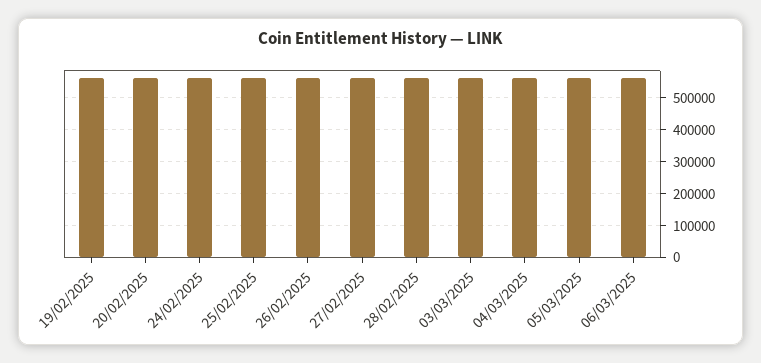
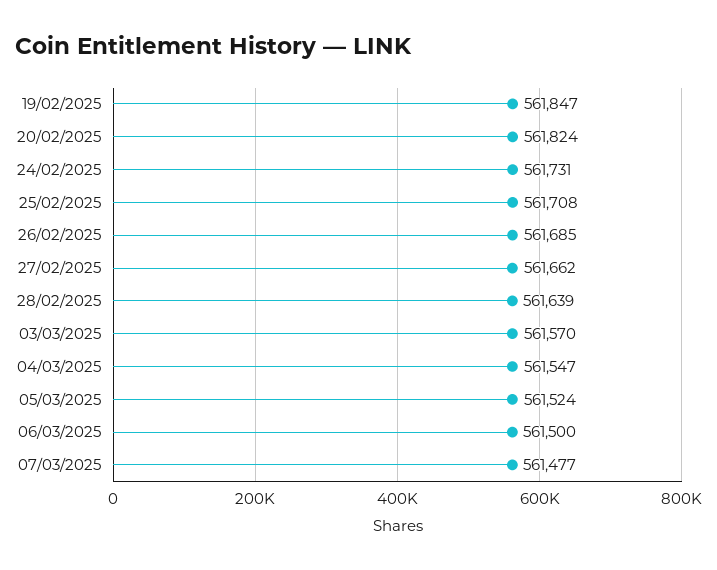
07/03/2025: none -> 561477

